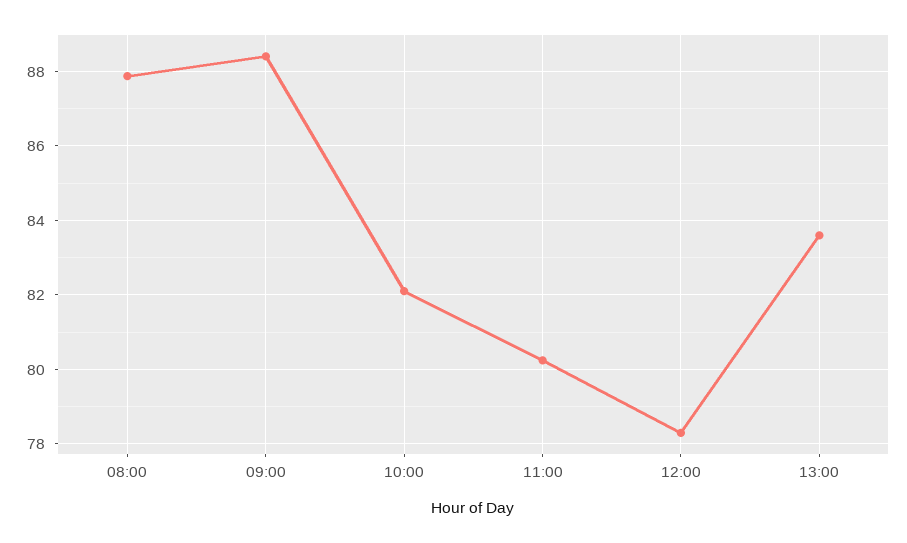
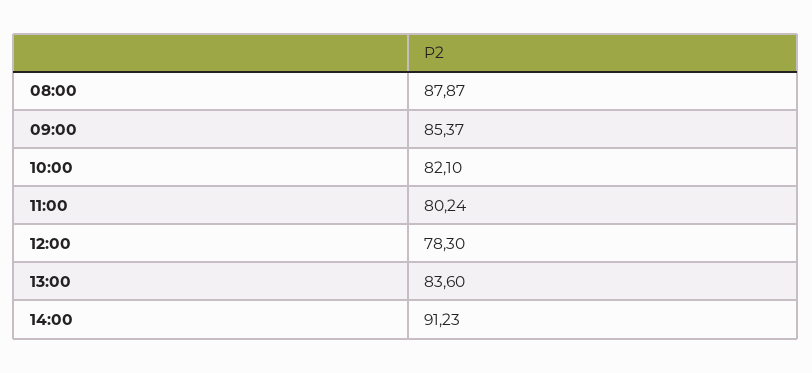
09:00: 88.4 -> 85.37
14:00: none -> 91.23

